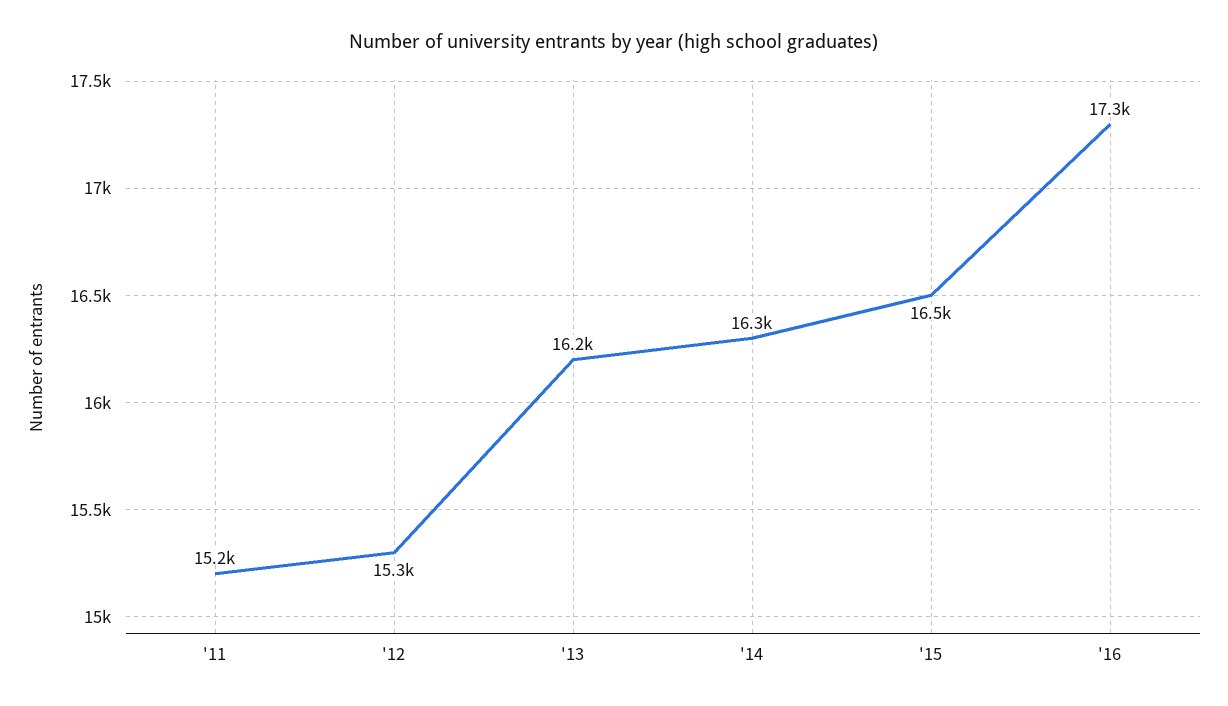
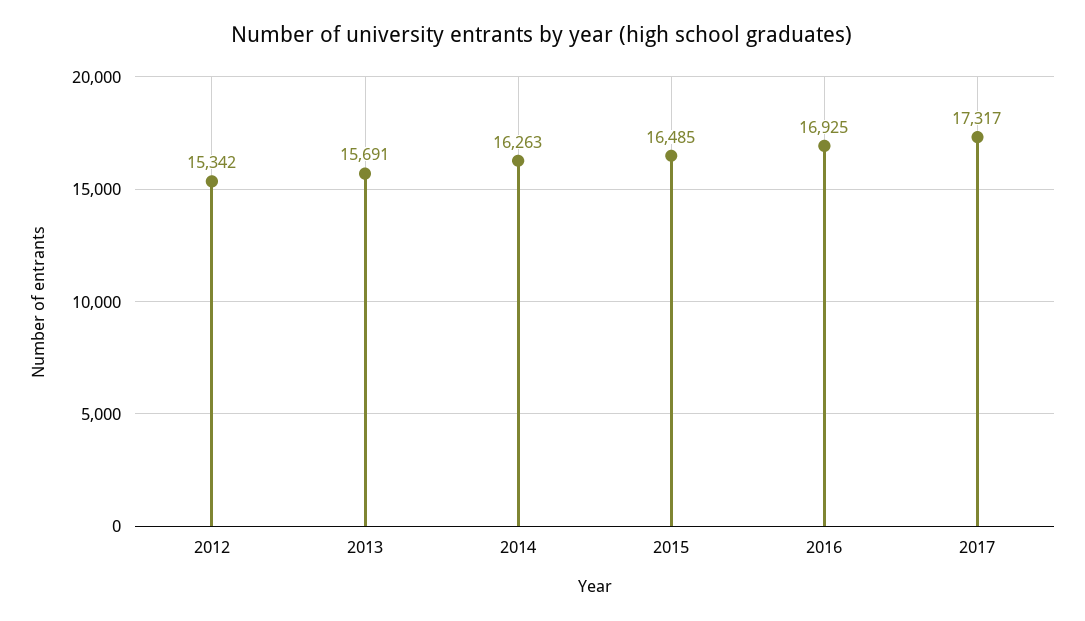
'11: 15200 -> none
'13: 16200 -> 15691
'16: 17300 -> 16925
2017: none -> 17317

